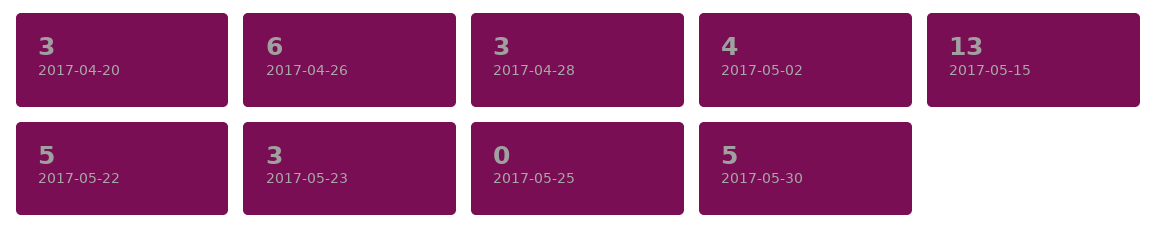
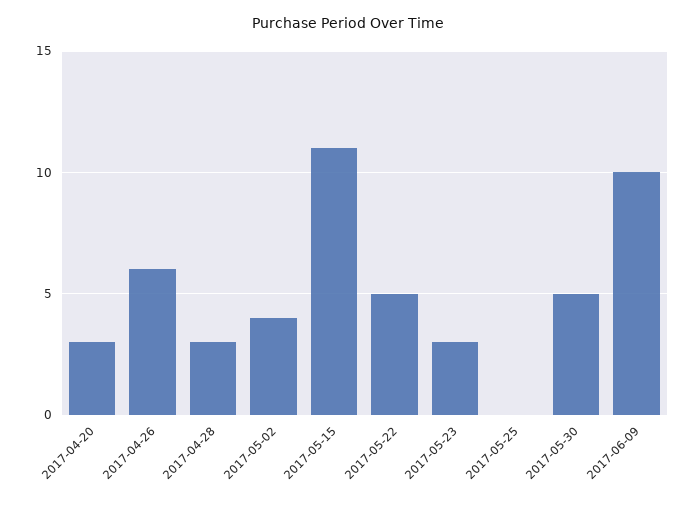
2017-05-15: 13 -> 11
2017-06-09: none -> 10

